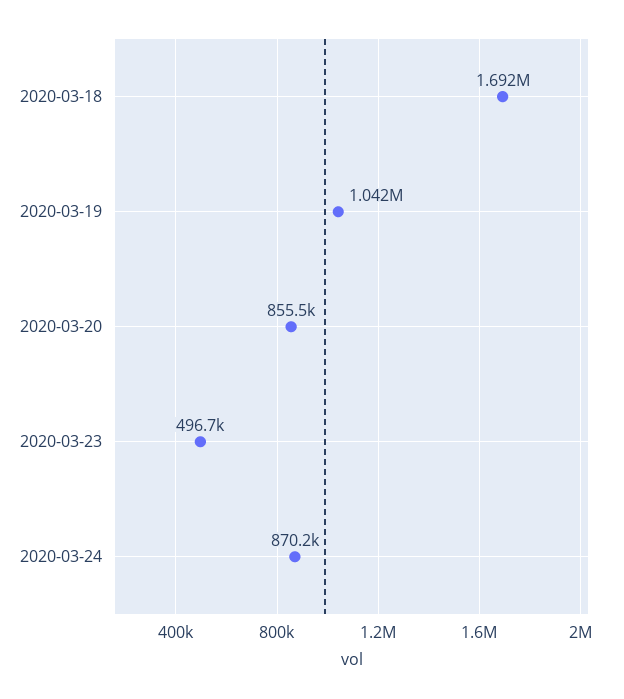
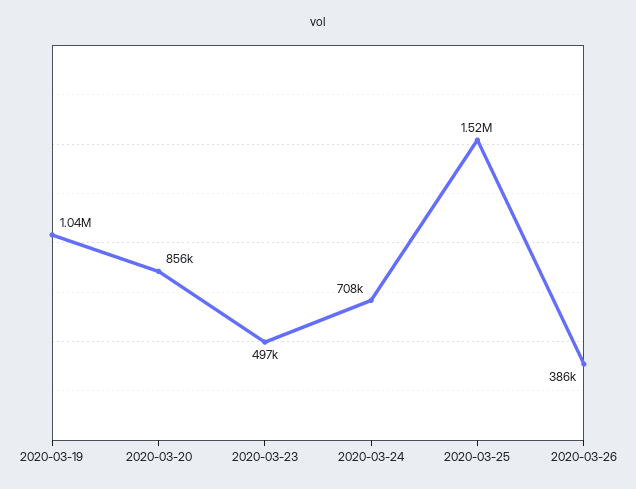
2020-03-18: 1692000 -> none
2020-03-24: 870200 -> 708000
2020-03-25: none -> 1520000
2020-03-26: none -> 386000

